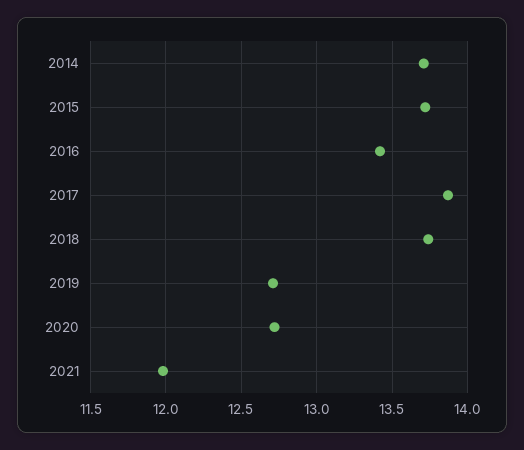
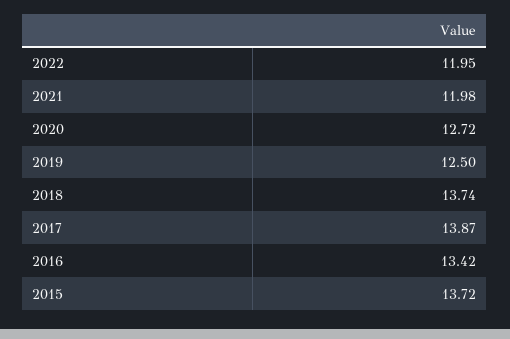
2014: 13.7 -> none
2019: 12.7 -> 12.5
2022: none -> 11.95

